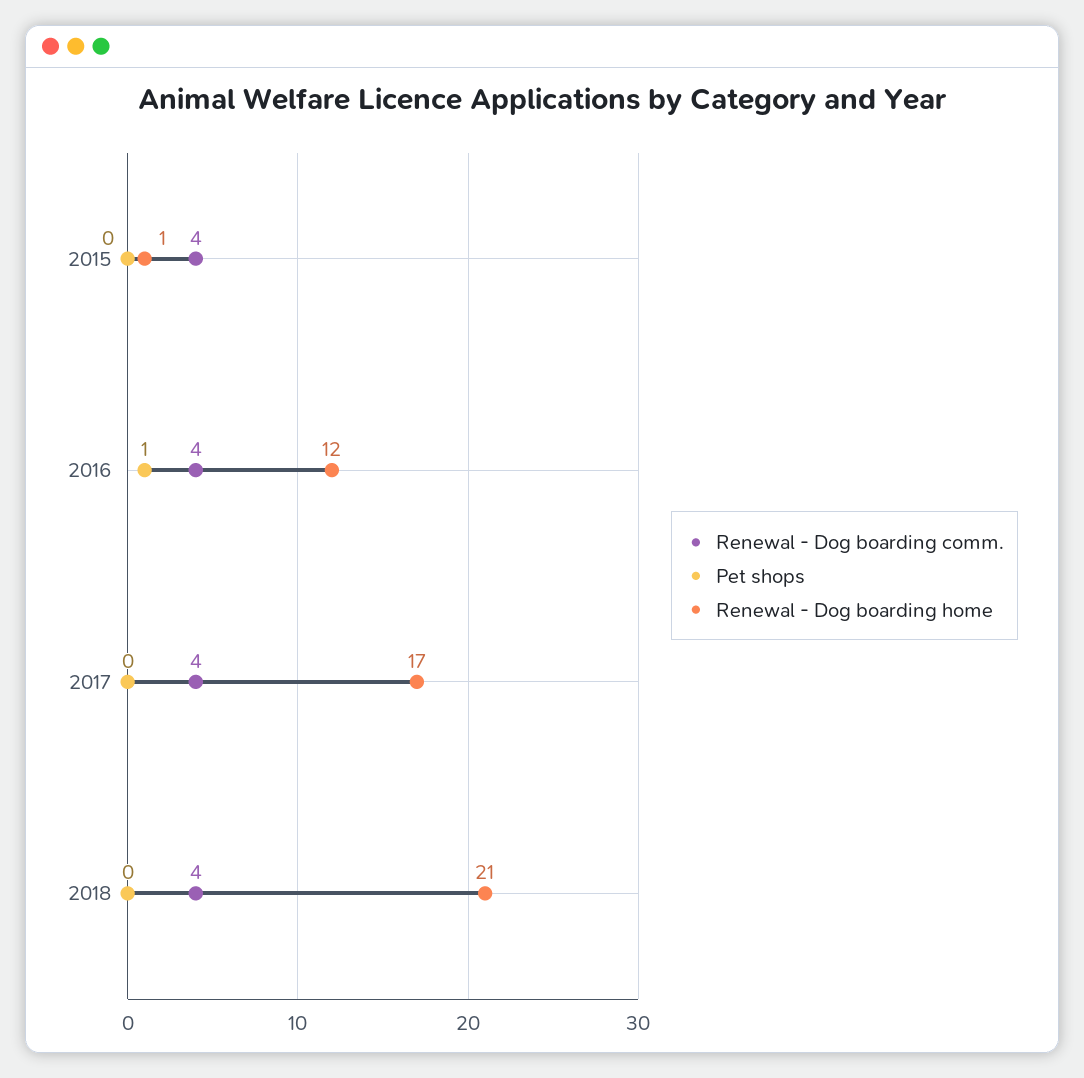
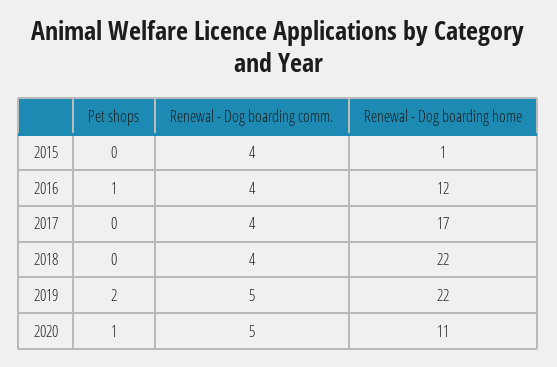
Renewal - Dog boarding home, 2018: 21 -> 22
Pet shops, 2019: none -> 2
Renewal - Dog boarding comm., 2019: none -> 5
Renewal - Dog boarding home, 2019: none -> 22
Pet shops, 2020: none -> 1
Renewal - Dog boarding comm., 2020: none -> 5
Renewal - Dog boarding home, 2020: none -> 11

